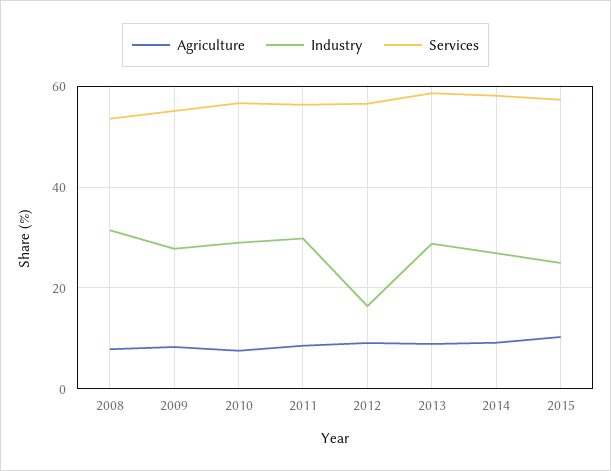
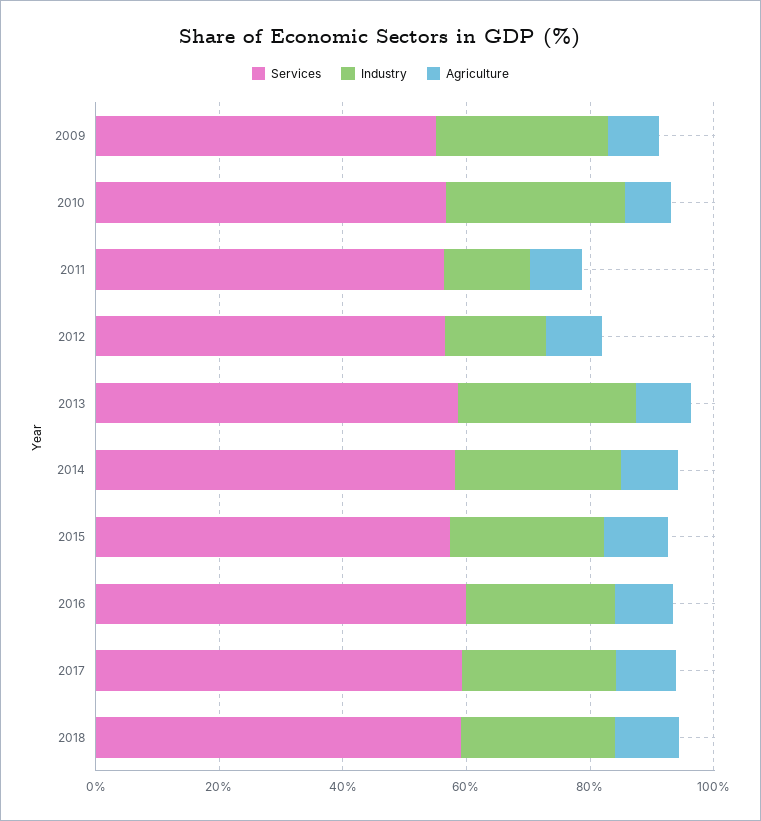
Agriculture, 2008: 8 -> none
Industry, 2008: 32 -> none
Services, 2008: 54 -> none
Industry, 2011: 30 -> 15
Services, 2016: none -> 60
Industry, 2016: none -> 25
Agriculture, 2016: none -> 10
Services, 2017: none -> 60
Industry, 2017: none -> 25
Agriculture, 2017: none -> 10
Services, 2018: none -> 60
Industry, 2018: none -> 25
Agriculture, 2018: none -> 10

